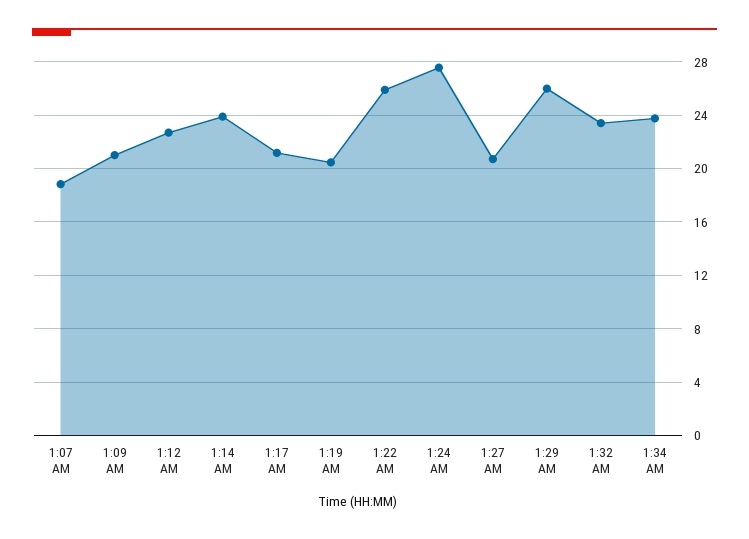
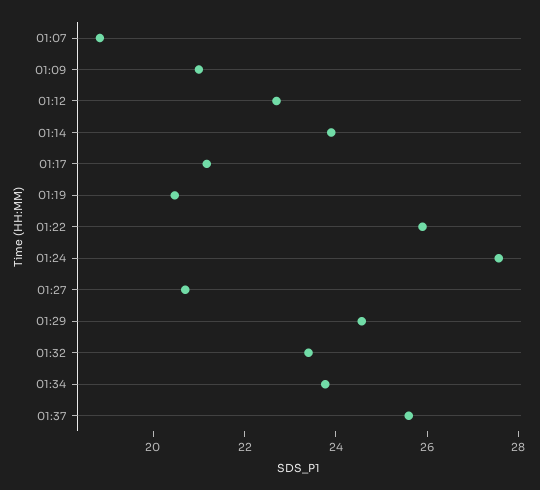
1:29 AM: 26 -> 24.5
01:37: none -> 25.5

